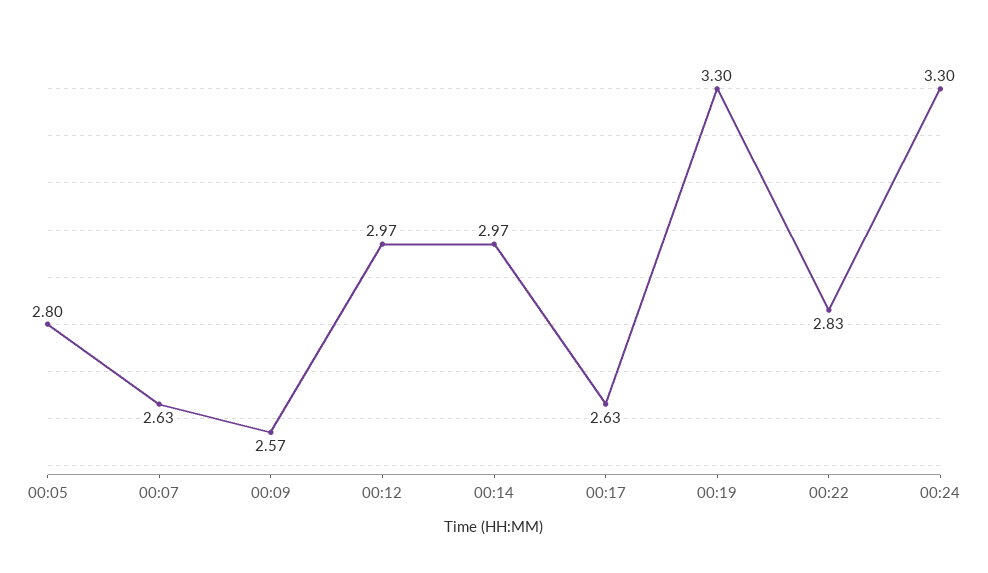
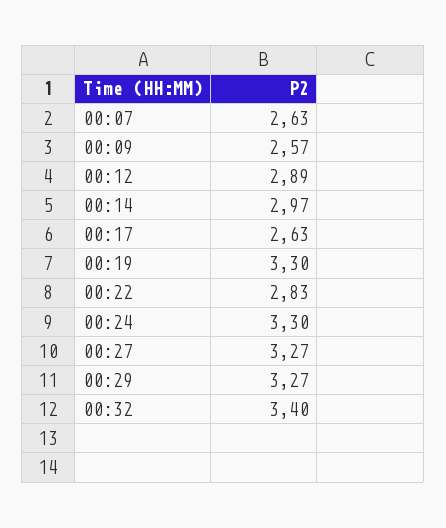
00:05: 2.8 -> none
00:12: 2.97 -> 2.89
00:27: none -> 3.27
00:29: none -> 3.27
00:32: none -> 3.4

